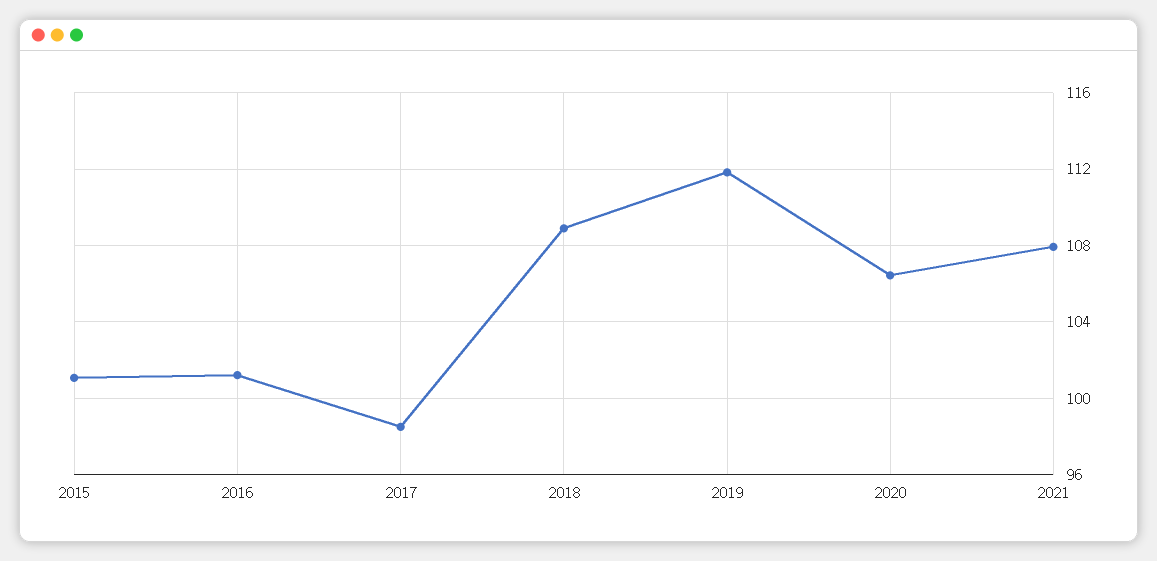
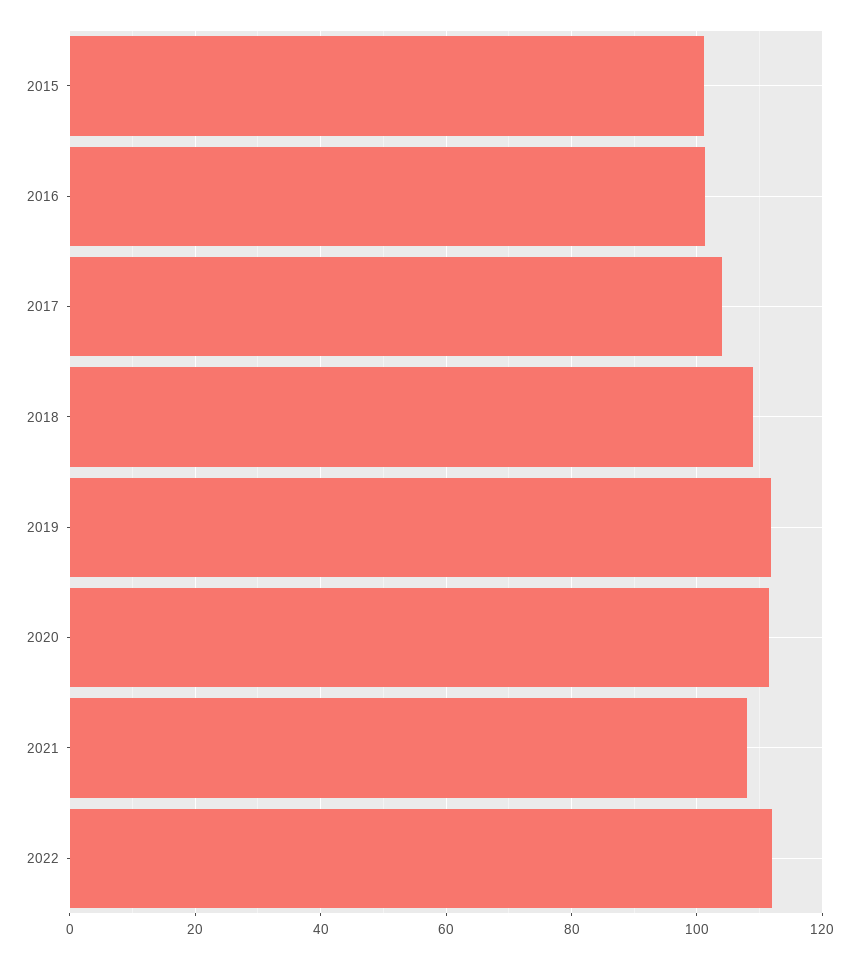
2017: 98.5 -> 104
2020: 106.5 -> 112
2022: none -> 112

